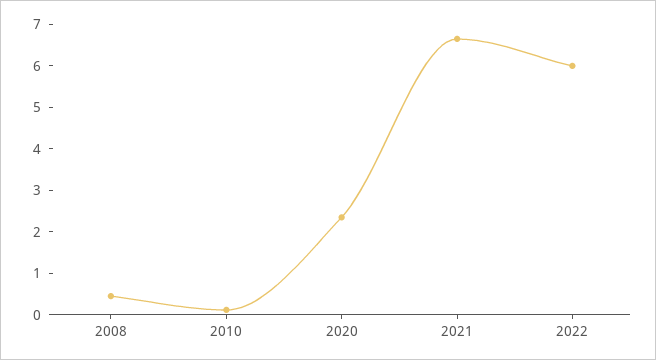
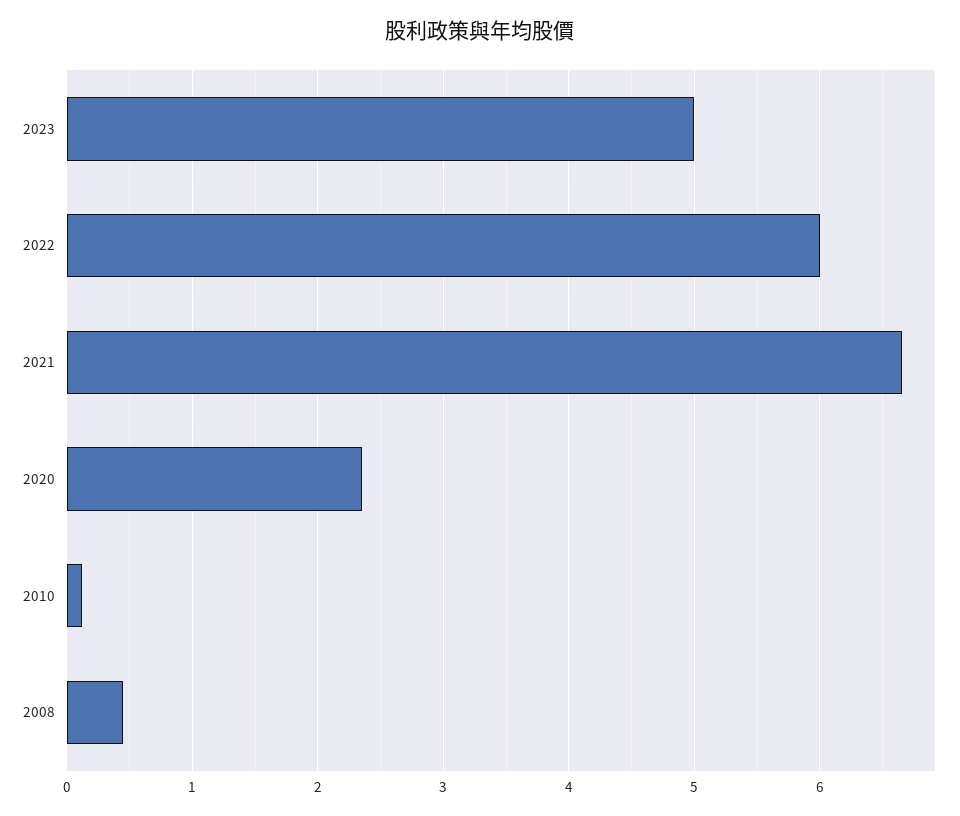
2023: none -> 5

